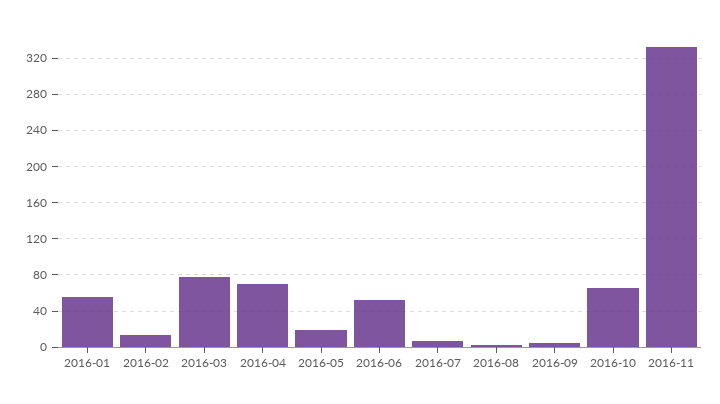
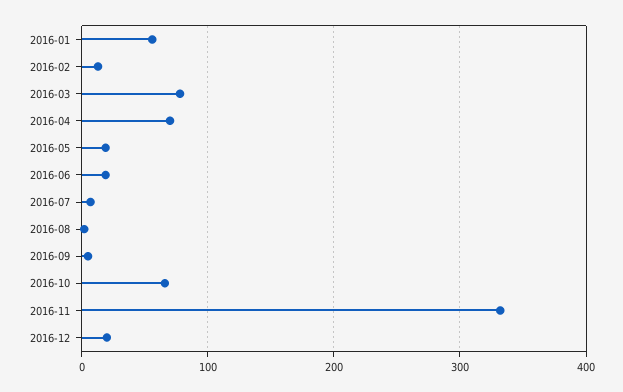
2016-06: 50 -> 20
2016-12: none -> 20

